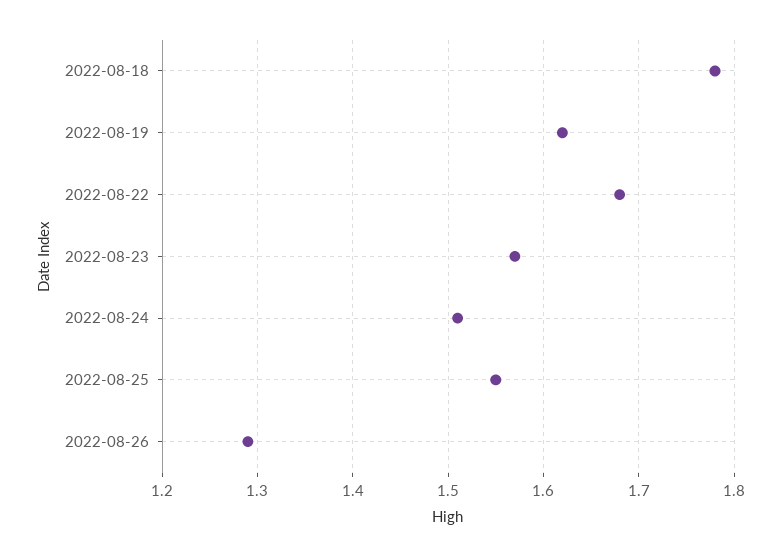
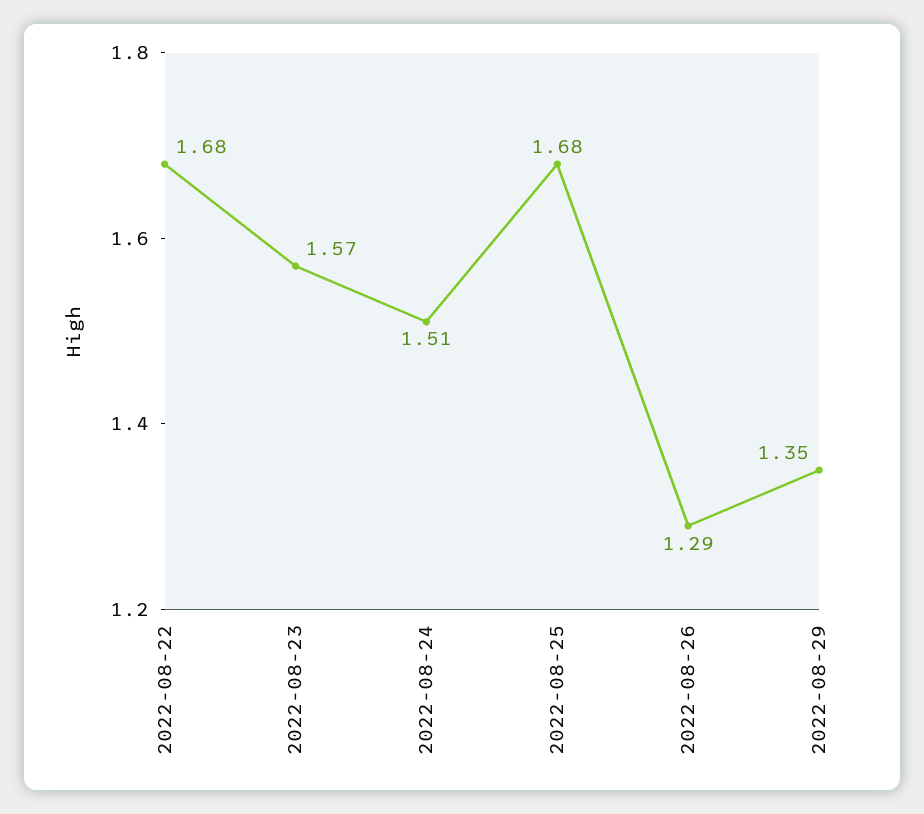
2022-08-18: 1.78 -> none
2022-08-19: 1.62 -> none
2022-08-25: 1.55 -> 1.68
2022-08-29: none -> 1.35

